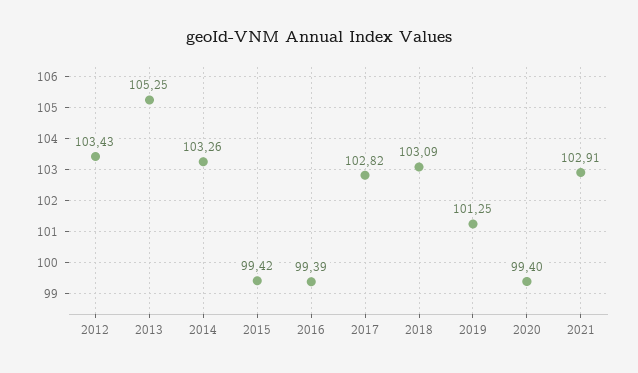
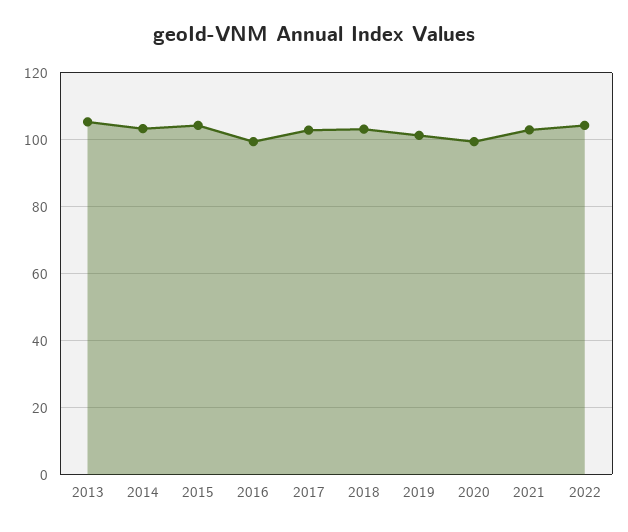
2012: 103.43 -> none
2015: 99.42 -> 104
2022: none -> 104

